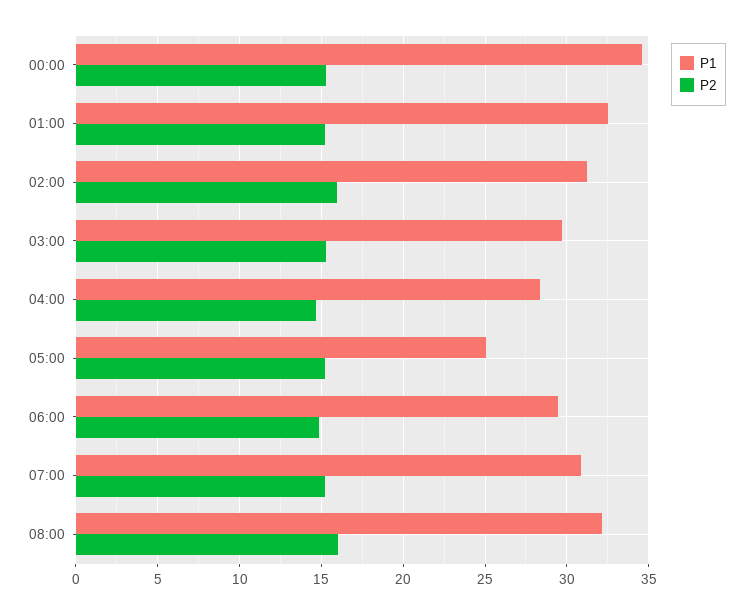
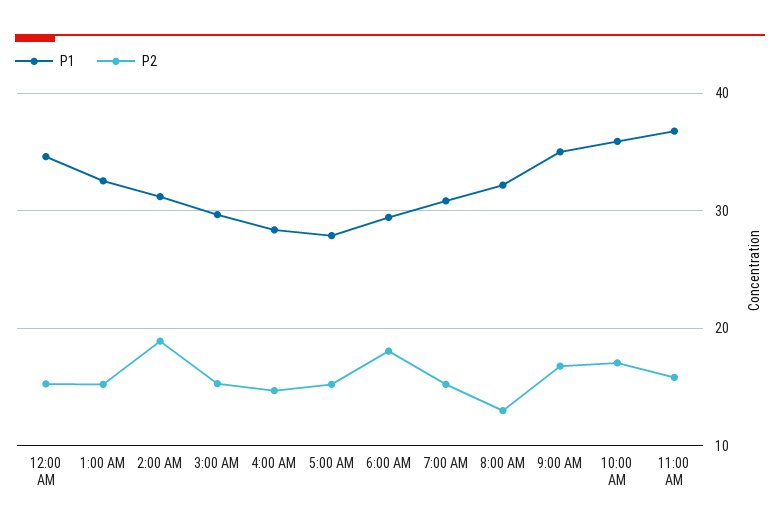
P2, 02:00: 16 -> 19
P1, 05:00: 25 -> 28
P2, 06:00: 15 -> 18
P2, 08:00: 16 -> 13
P1, 9:00 AM: none -> 35
P2, 9:00 AM: none -> 17
P1, 10:00 AM: none -> 36
P2, 10:00 AM: none -> 17
P1, 11:00 AM: none -> 37
P2, 11:00 AM: none -> 16

